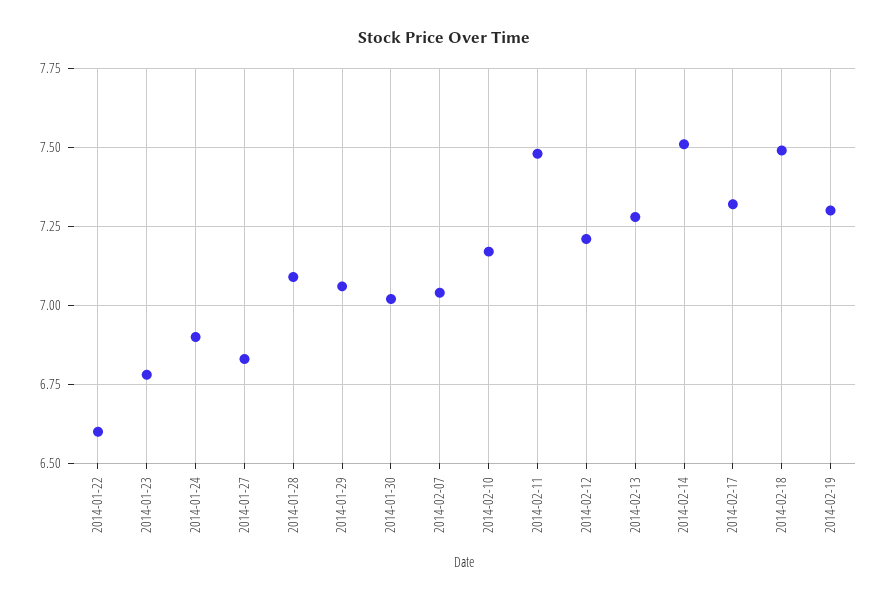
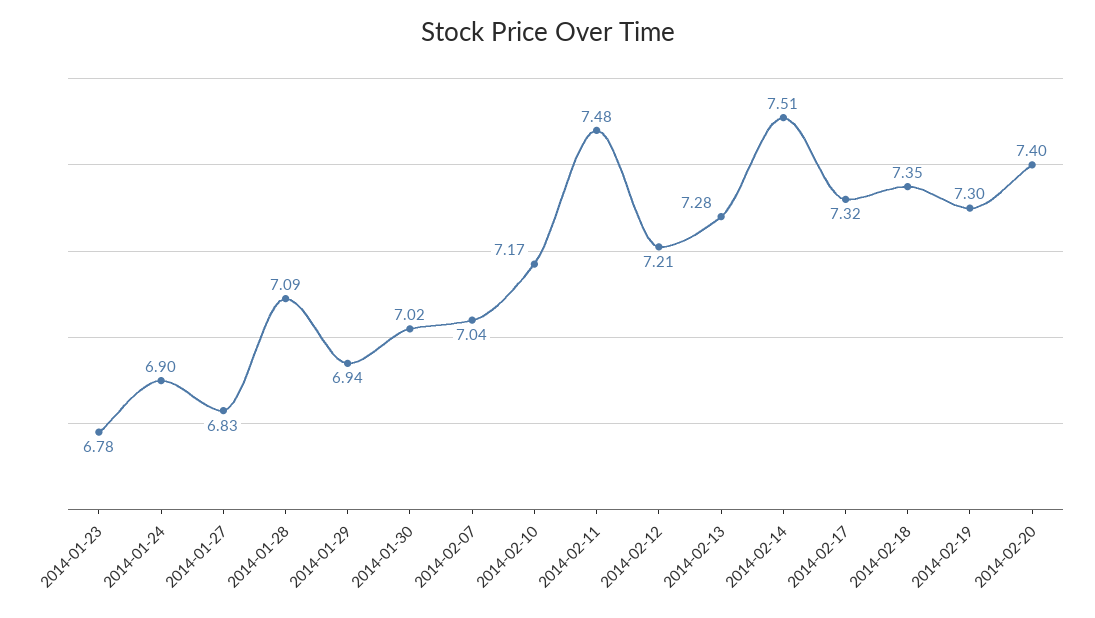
2014-01-22: 6.6 -> none
2014-01-29: 7.05 -> 6.94
2014-02-18: 7.5 -> 7.35
2014-02-20: none -> 7.4

